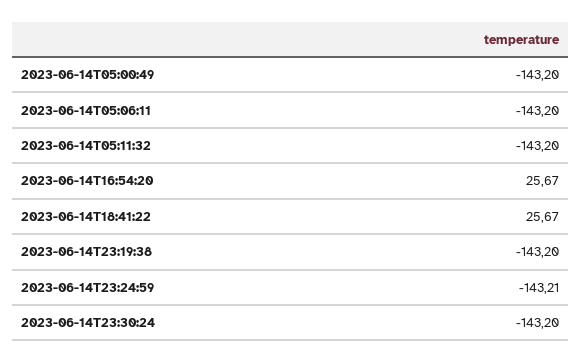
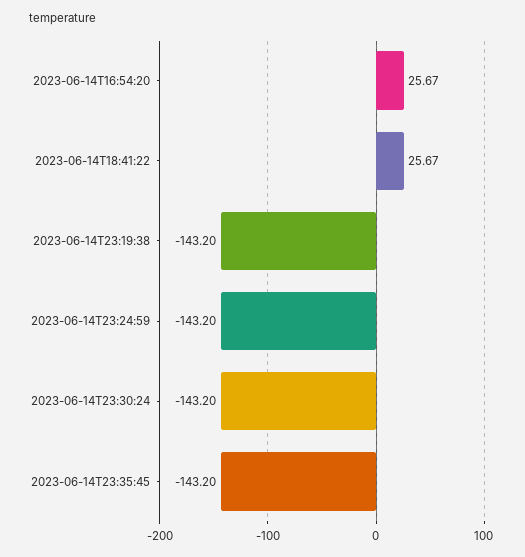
2023-06-14T05:00:49: -143.2 -> none
2023-06-14T05:06:11: -143.2 -> none
2023-06-14T05:11:32: -143.2 -> none
2023-06-14T23:24:59: -143.21 -> -143.2
2023-06-14T23:35:45: none -> -143.2

